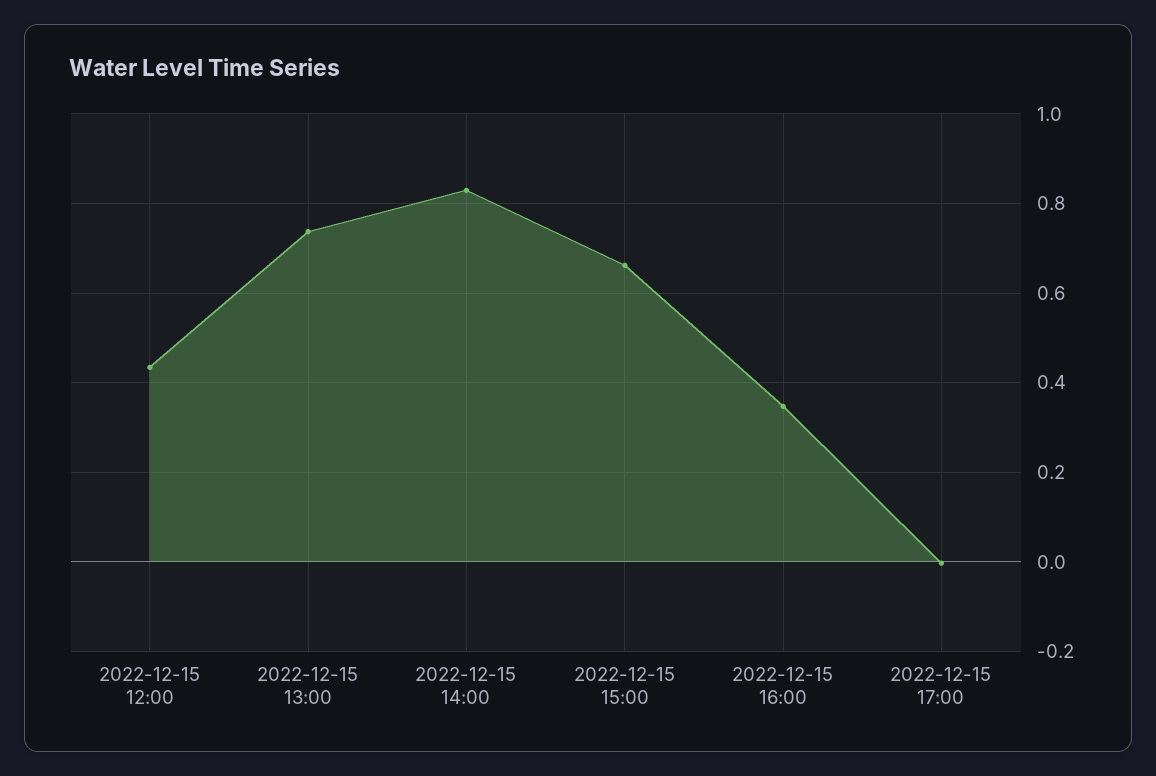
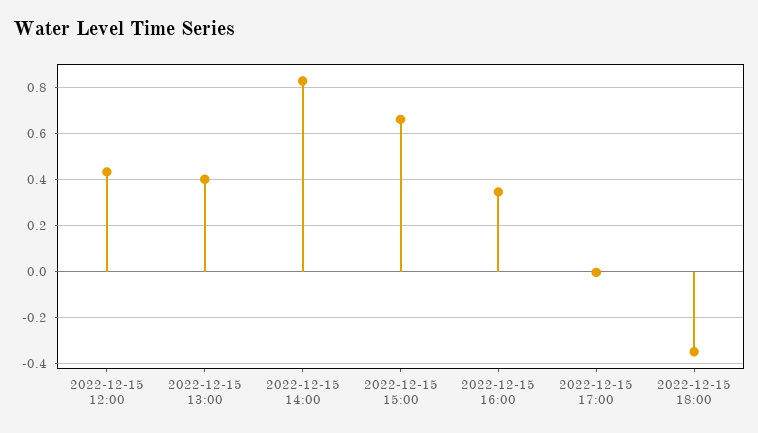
2022-12-15 13:00: 0.74 -> 0.4
2022-12-15 18:00: none -> -0.35

